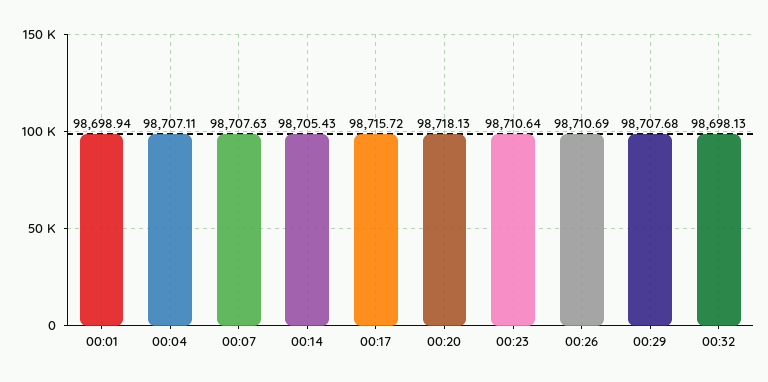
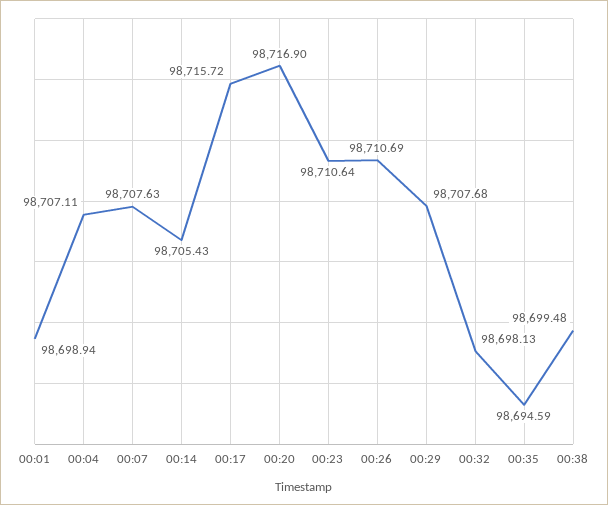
00:20: 98718.13 -> 98716.9
00:35: none -> 98694.59
00:38: none -> 98699.48

